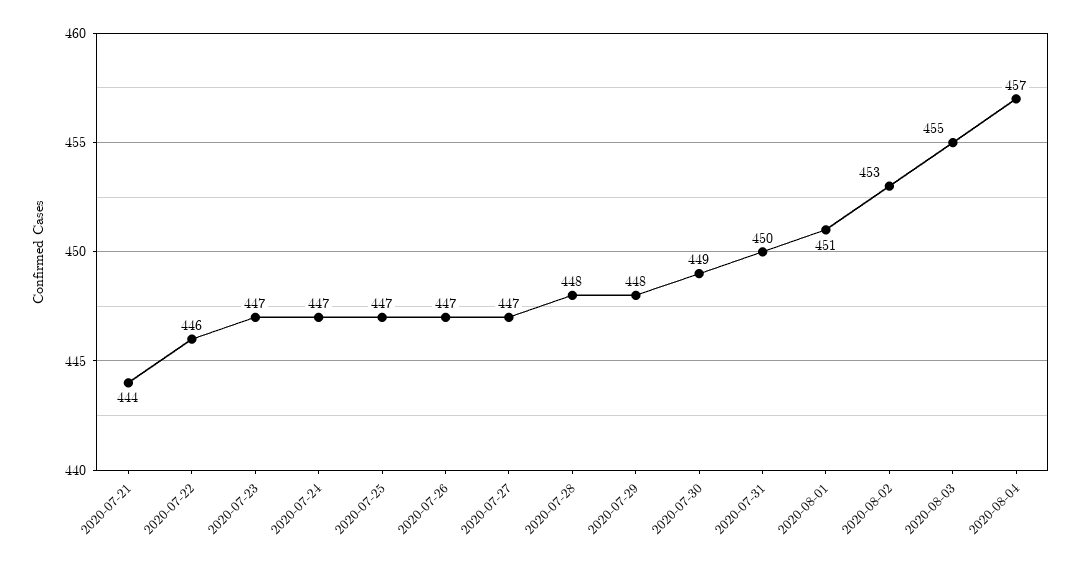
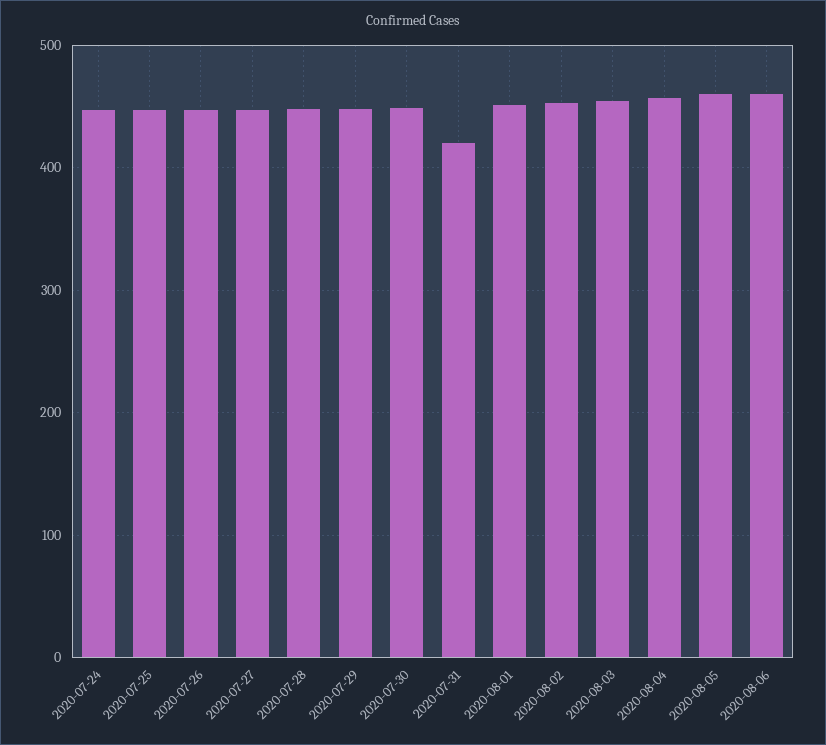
2020-07-21: 444 -> none
2020-07-22: 446 -> none
2020-07-23: 447 -> none
2020-07-31: 450 -> 420
2020-08-05: none -> 460
2020-08-06: none -> 460

